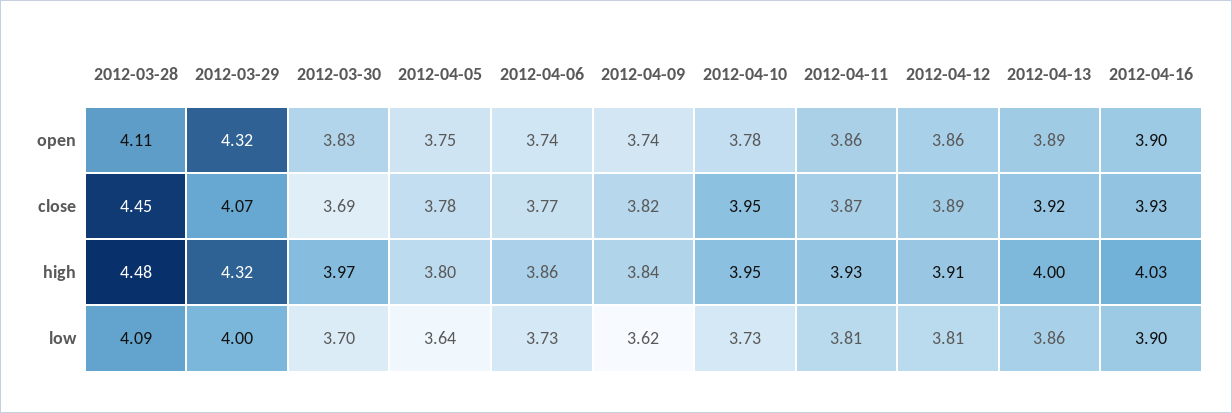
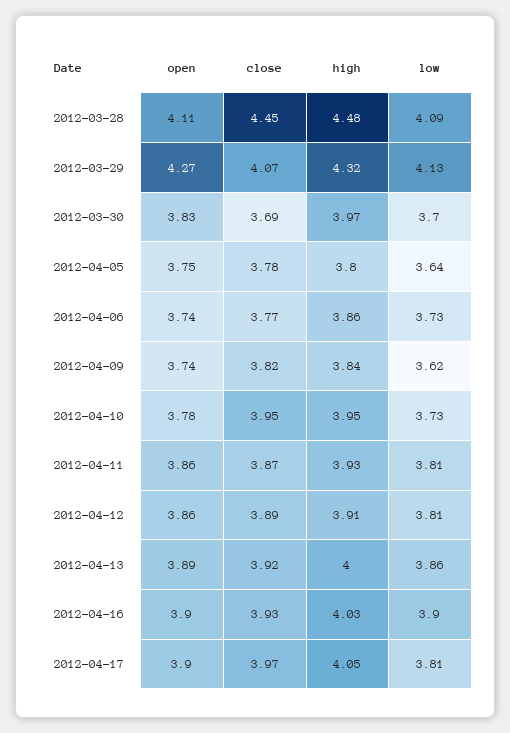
2012-03-29, open: 4.32 -> 4.27
2012-03-29, low: 4 -> 4.13
2012-04-17, open: none -> 3.9
2012-04-17, close: none -> 3.97
2012-04-17, high: none -> 4.05
2012-04-17, low: none -> 3.81

